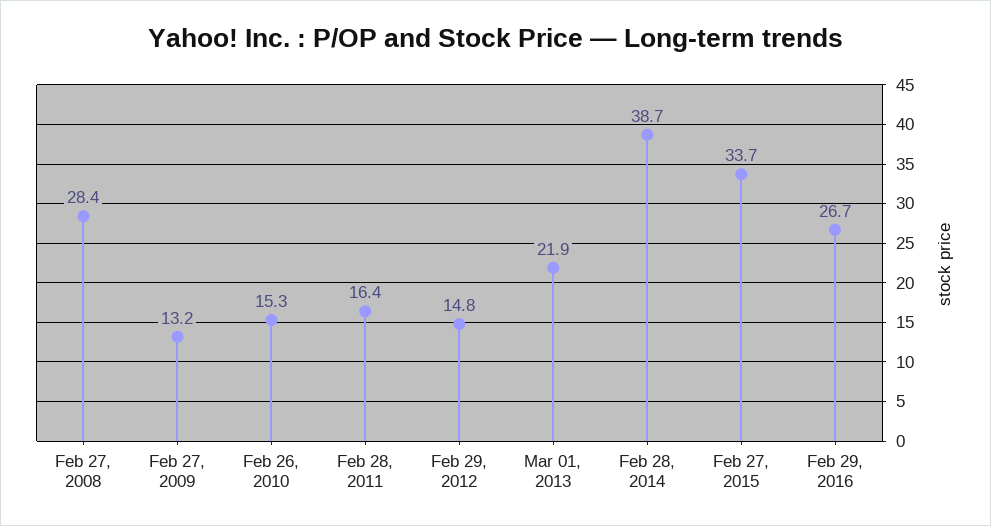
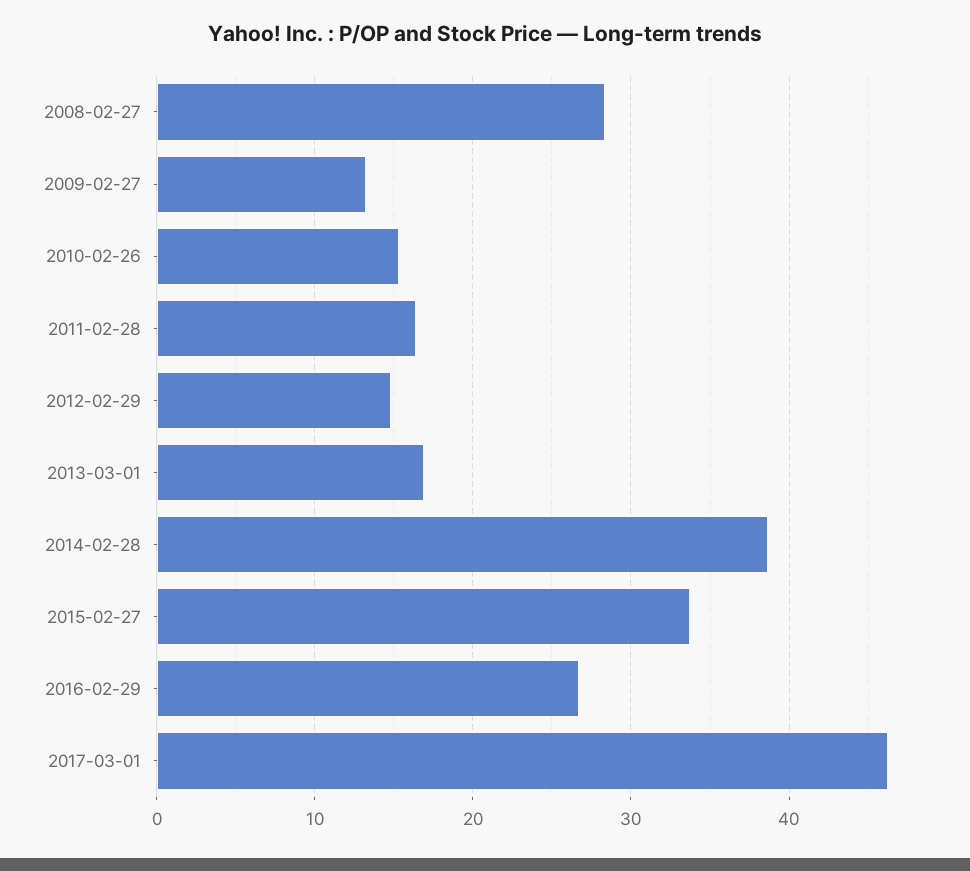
Mar 01, 2013: 21.9 -> 17
2017-03-01: none -> 46

